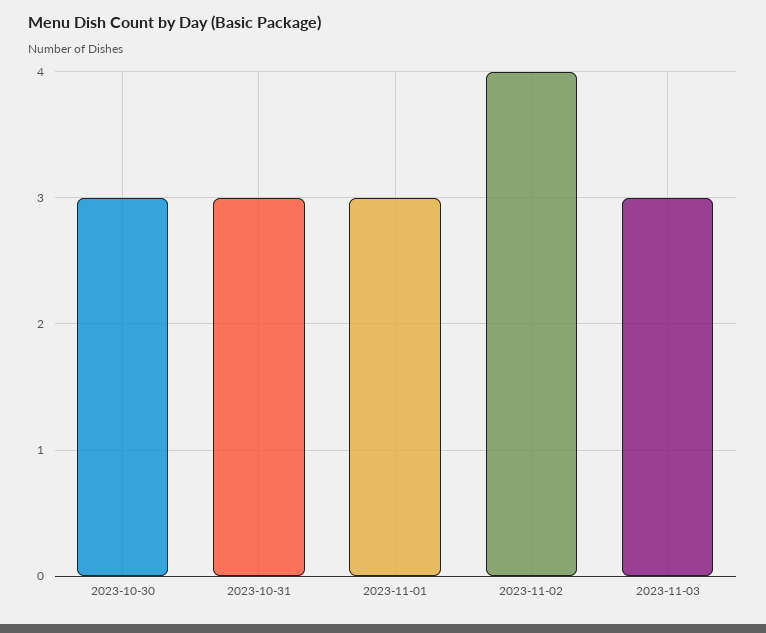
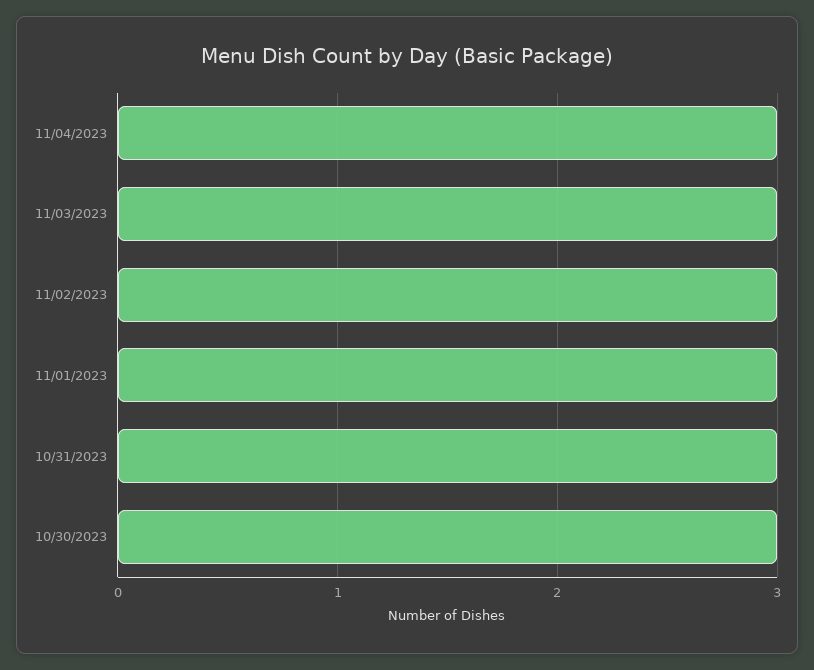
2023-11-02: 4 -> 3
11/04/2023: none -> 3

